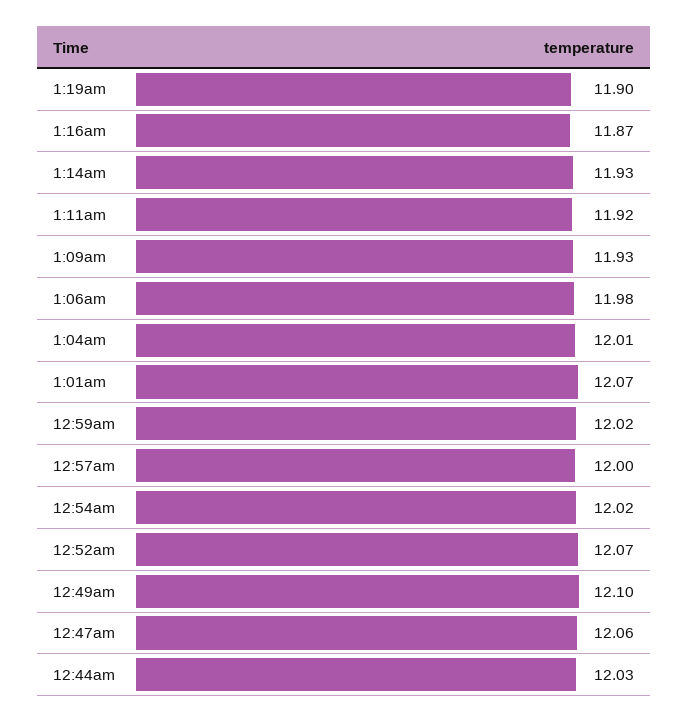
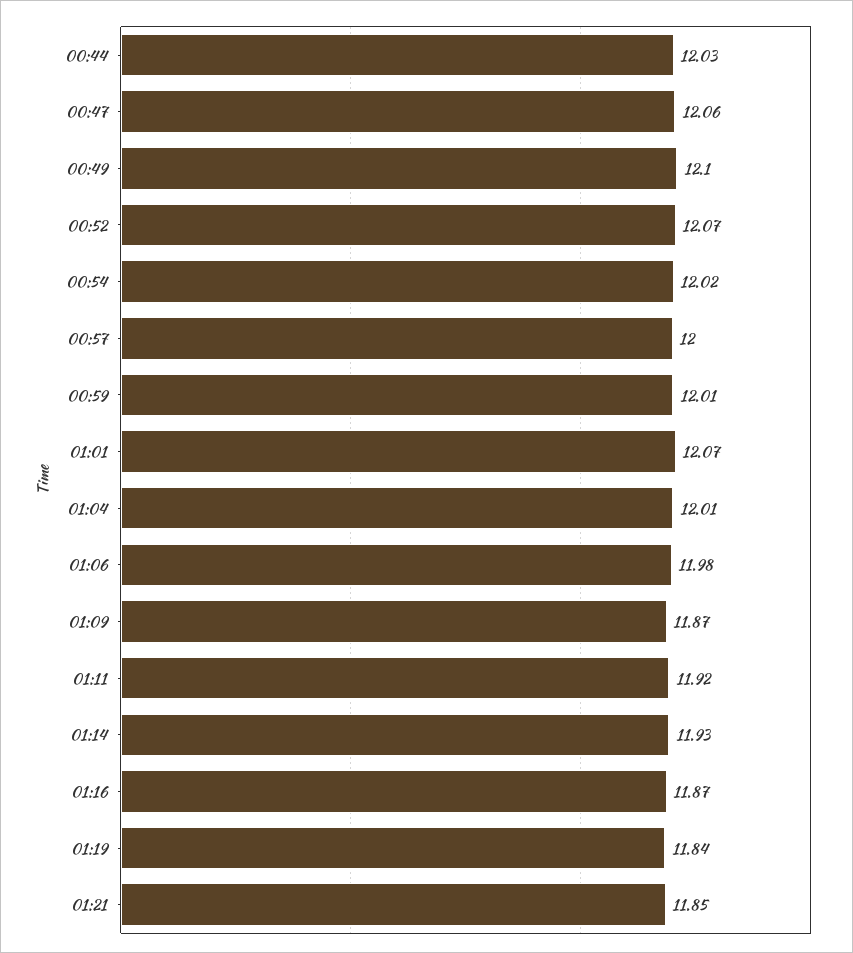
1:19am: 11.9 -> 11.84
1:09am: 11.93 -> 11.87
12:59am: 12.02 -> 12.01
01:21: none -> 11.85

